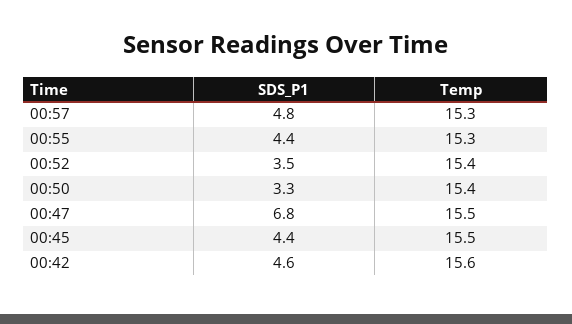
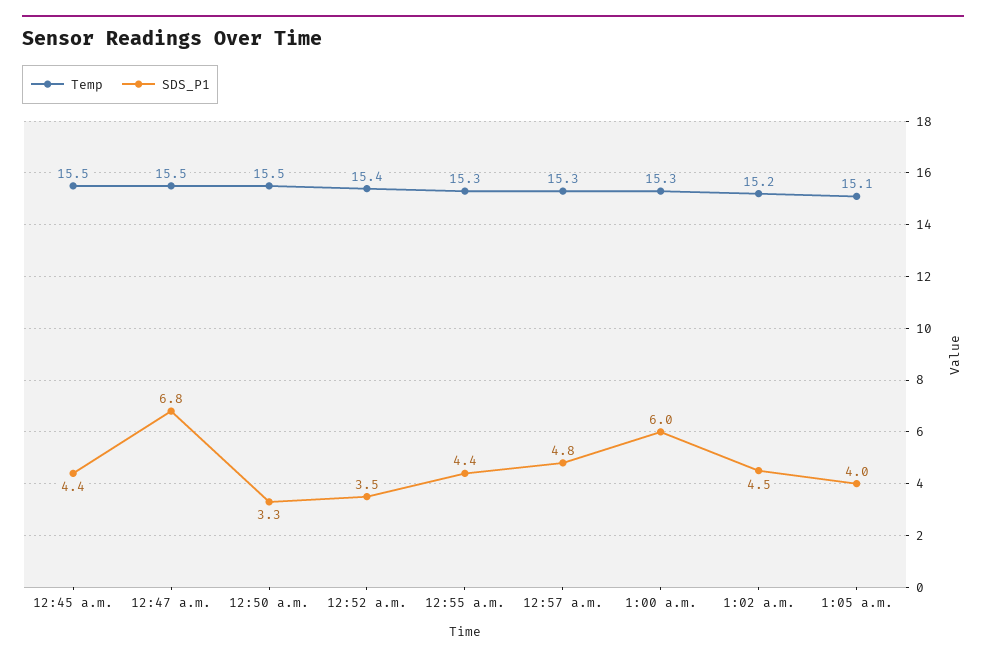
Temp, 00:50: 15.4 -> 15.5
SDS_P1, 00:42: 4.6 -> none
Temp, 00:42: 15.6 -> none
Temp, 1:00 a.m.: none -> 15.3
SDS_P1, 1:00 a.m.: none -> 6
Temp, 1:02 a.m.: none -> 15.2
SDS_P1, 1:02 a.m.: none -> 4.5
Temp, 1:05 a.m.: none -> 15.1
SDS_P1, 1:05 a.m.: none -> 4

